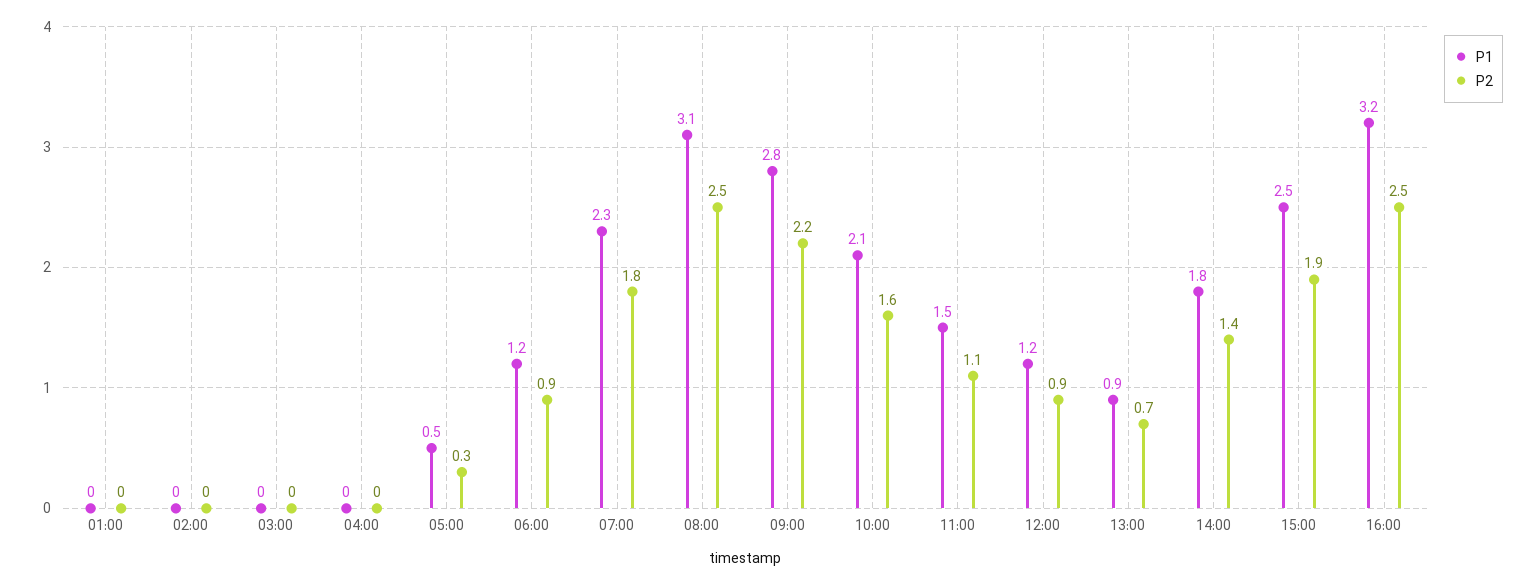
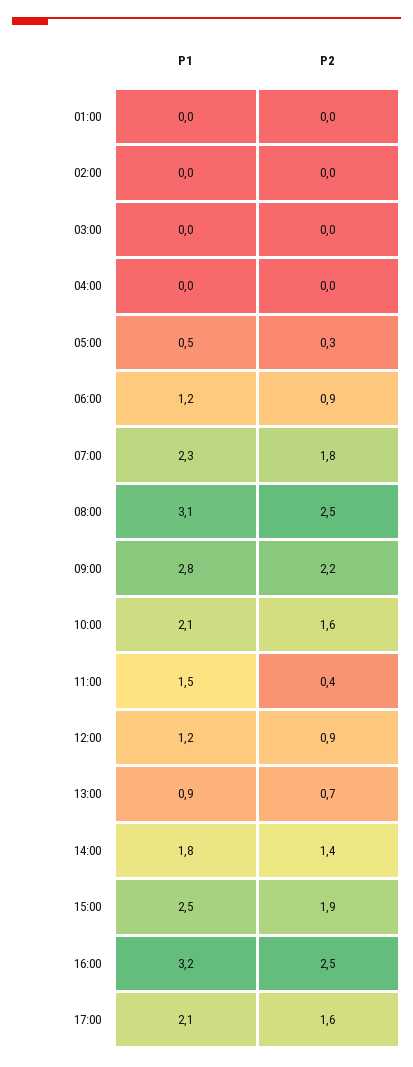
P2, 11:00: 1.1 -> 0.4
P1, 17:00: none -> 2.1
P2, 17:00: none -> 1.6

